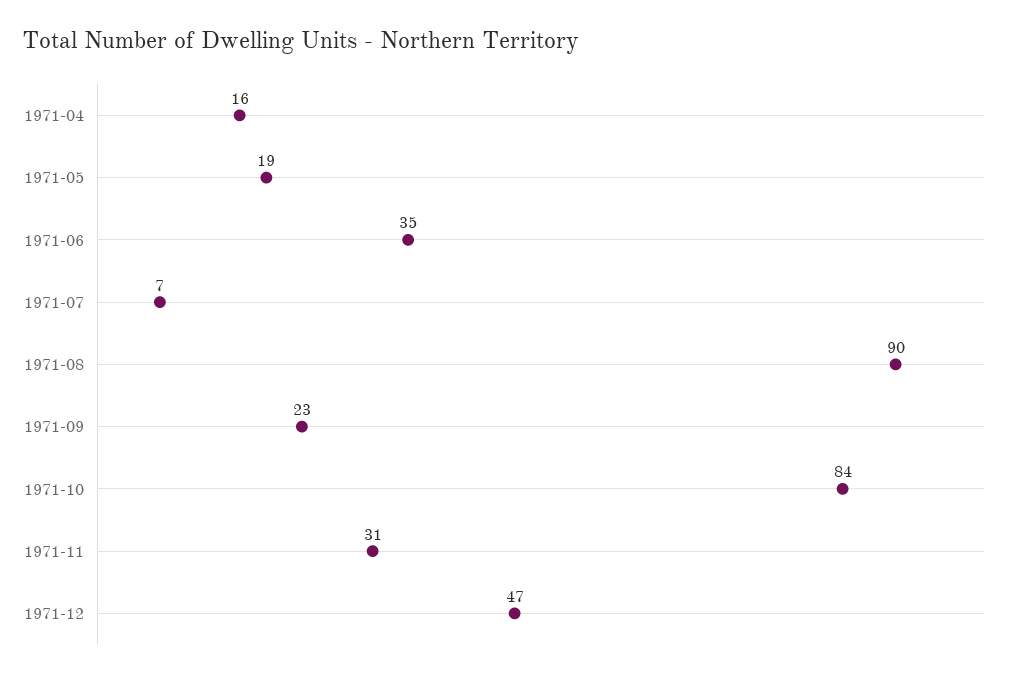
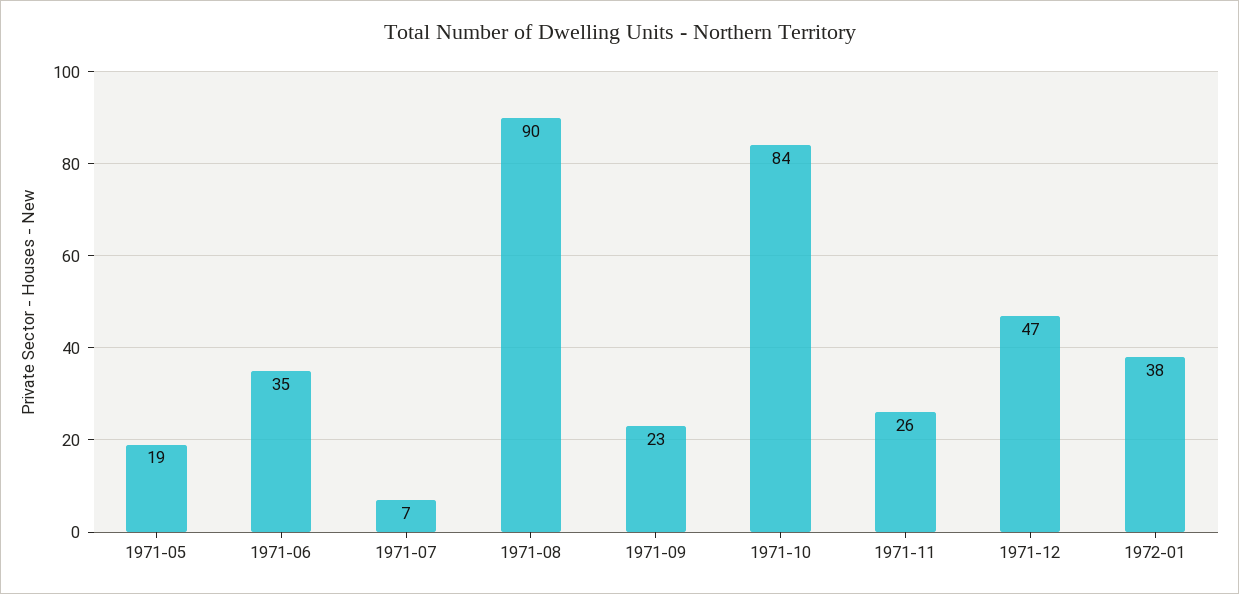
1971-04: 16 -> none
1971-11: 31 -> 26
1972-01: none -> 38

